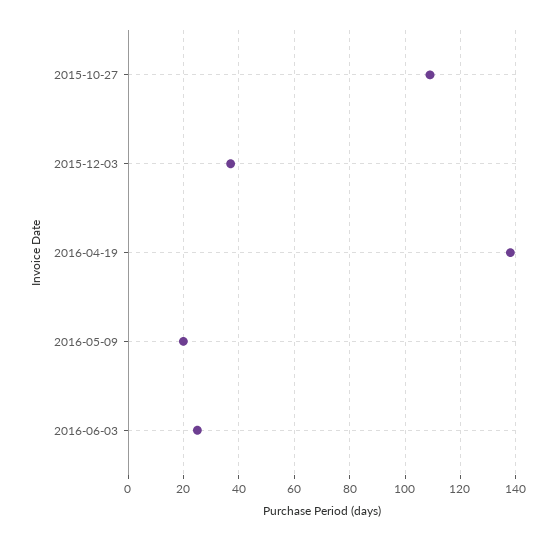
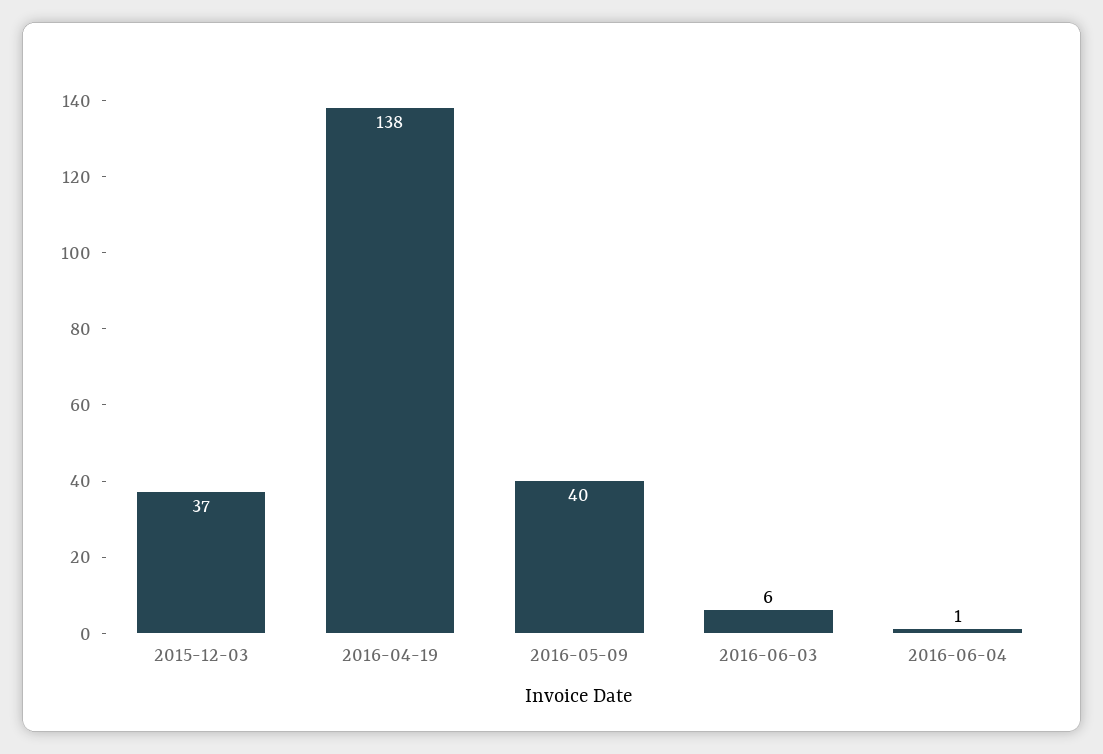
2015-10-27: 110 -> none
2016-05-09: 20 -> 40
2016-06-03: 25 -> 6
2016-06-04: none -> 1

